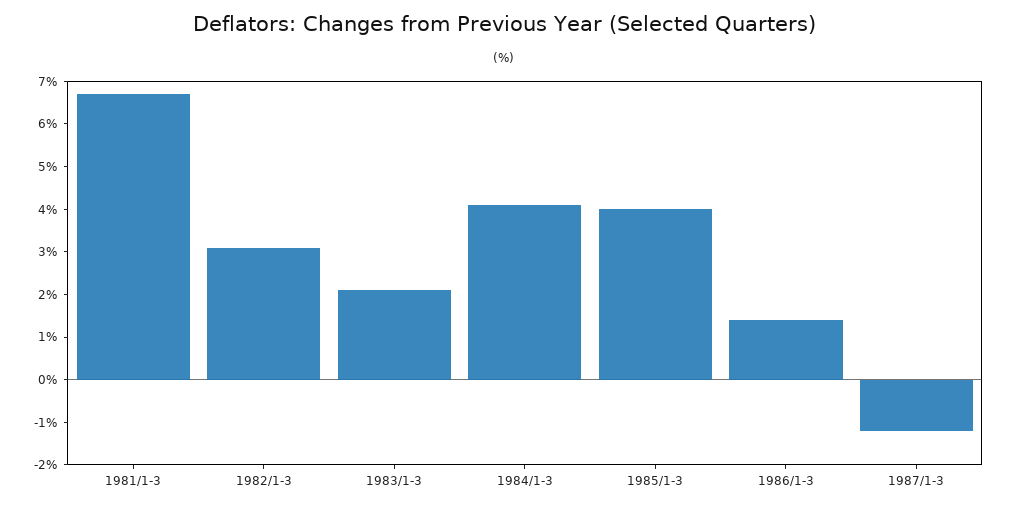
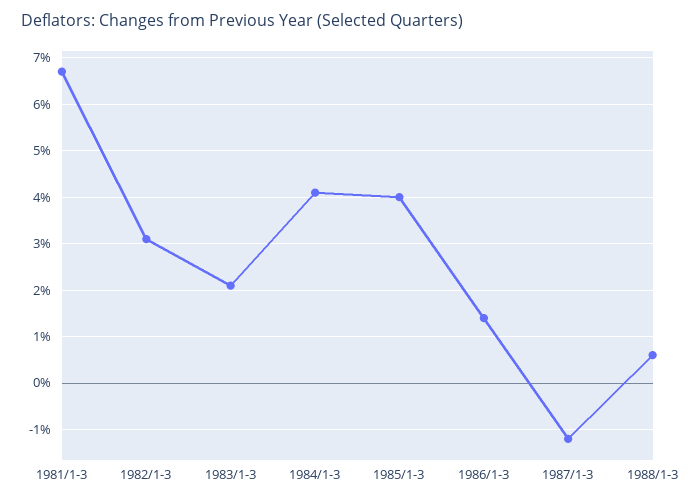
1988/1-3: none -> 0.5

